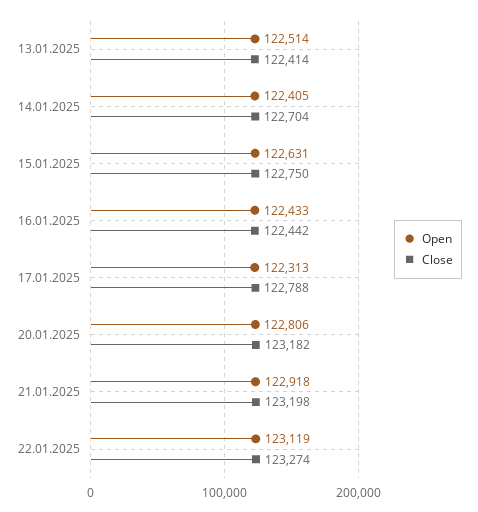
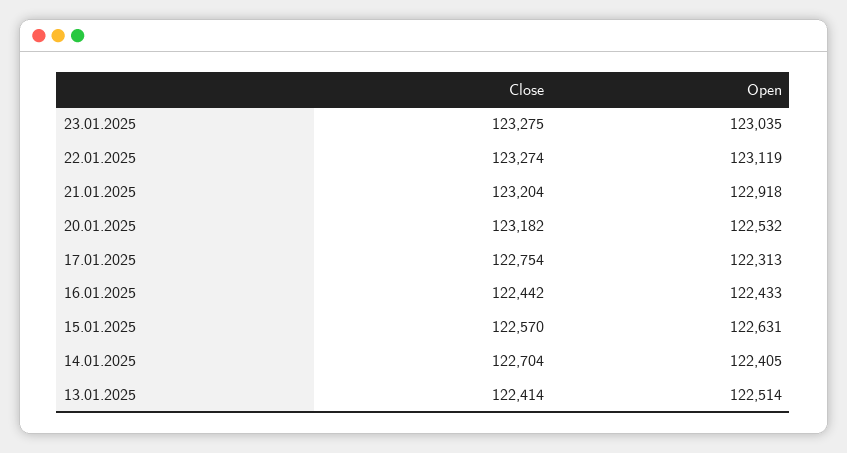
Close, 15.01.2025: 122750 -> 122570
Close, 17.01.2025: 122788 -> 122754
Open, 20.01.2025: 122806 -> 122532
Close, 21.01.2025: 123198 -> 123204
Close, 23.01.2025: none -> 123275
Open, 23.01.2025: none -> 123035

